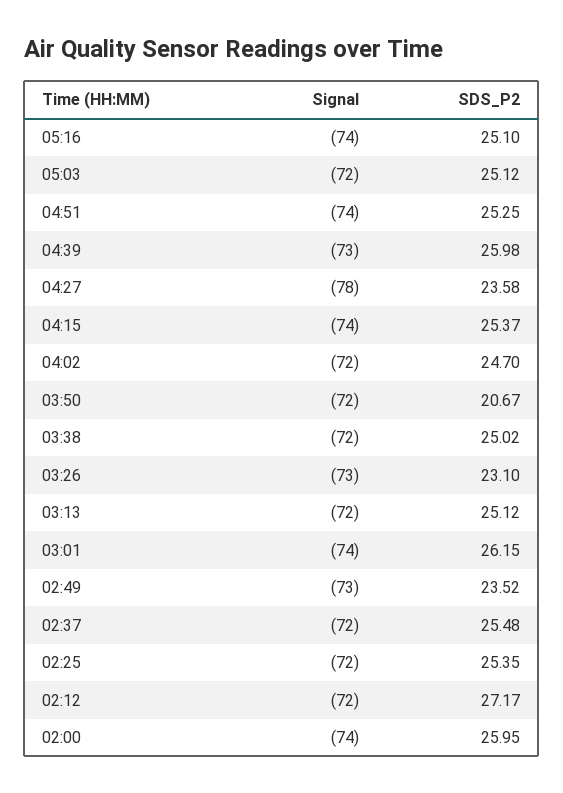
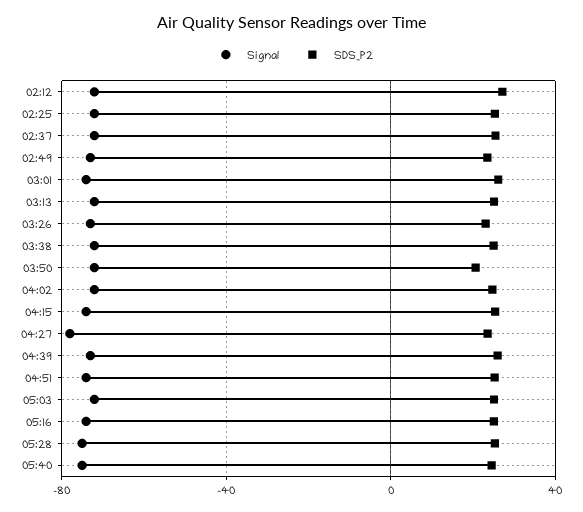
Signal, 02:00: -74 -> none
SDS_P2, 02:00: 25.95 -> none
Signal, 05:28: none -> -75
SDS_P2, 05:28: none -> 25
Signal, 05:40: none -> -75
SDS_P2, 05:40: none -> 25

